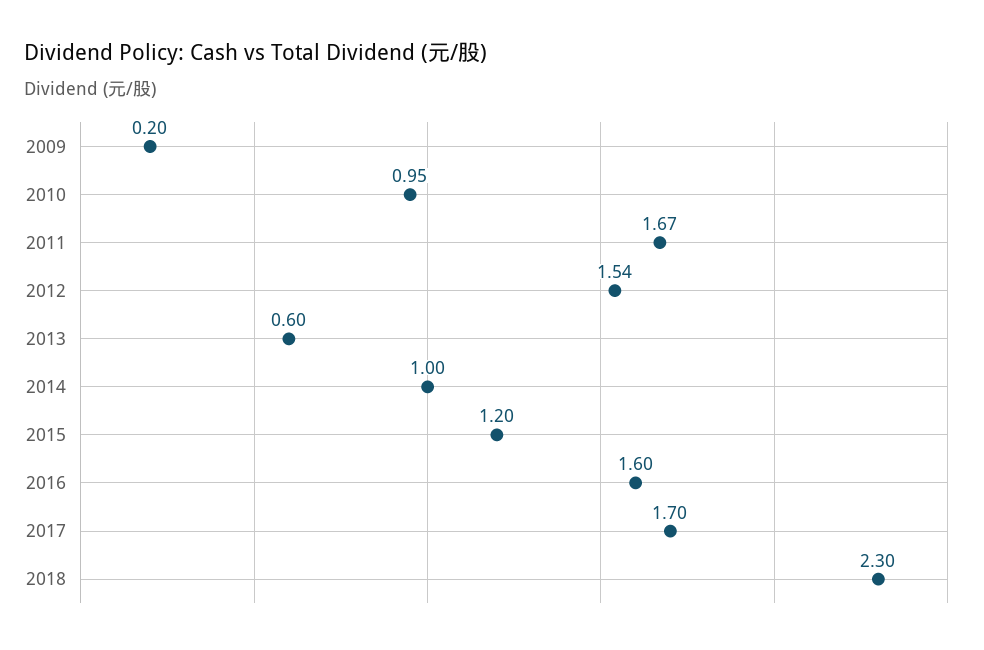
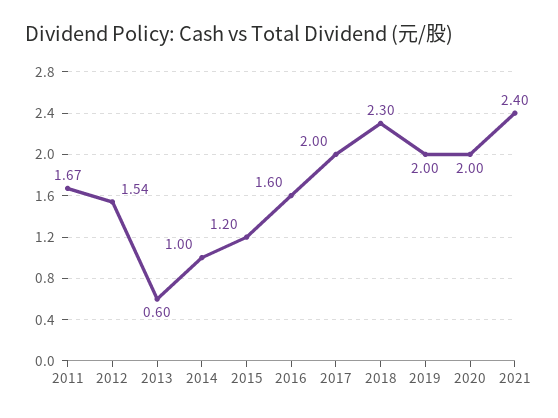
2009: 0.2 -> none
2010: 0.95 -> none
2017: 1.7 -> 2
2019: none -> 2
2020: none -> 2
2021: none -> 2.4

